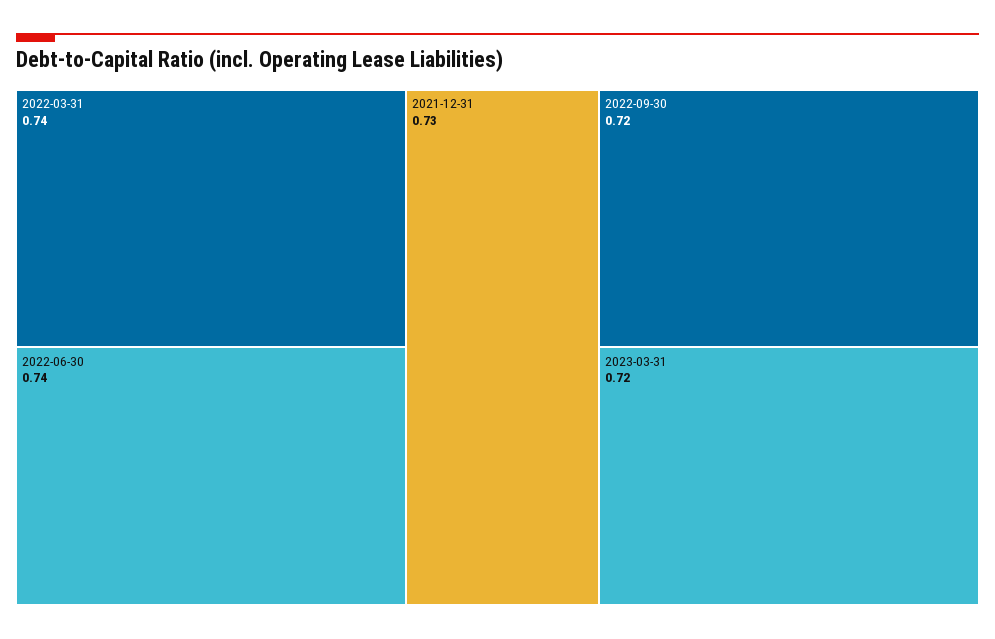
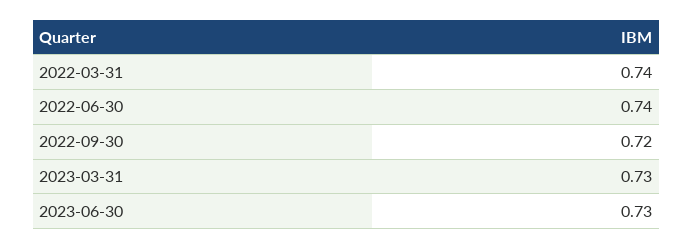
2021-12-31: 0.73 -> none
2023-03-31: 0.72 -> 0.73
2023-06-30: none -> 0.73

